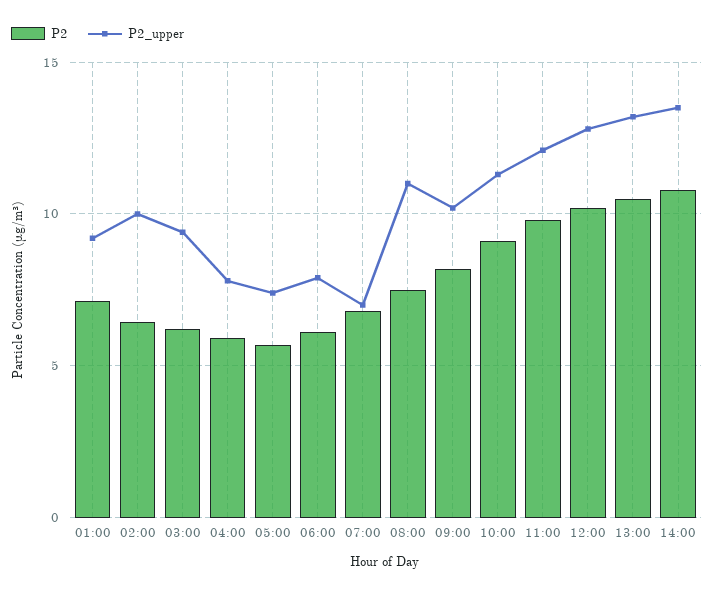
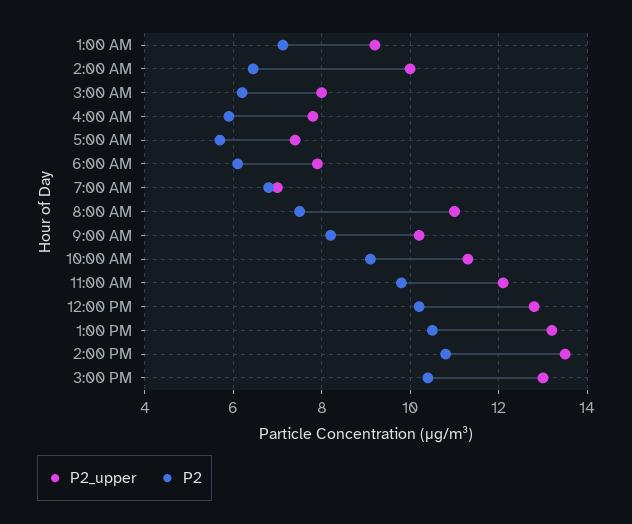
P2_upper, 03:00: 9.5 -> 8
P2_upper, 3:00 PM: none -> 13
P2, 3:00 PM: none -> 10.4

